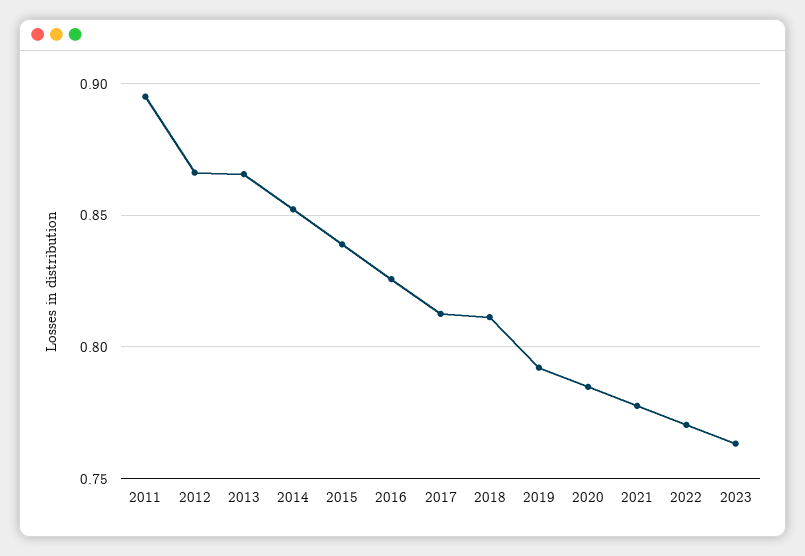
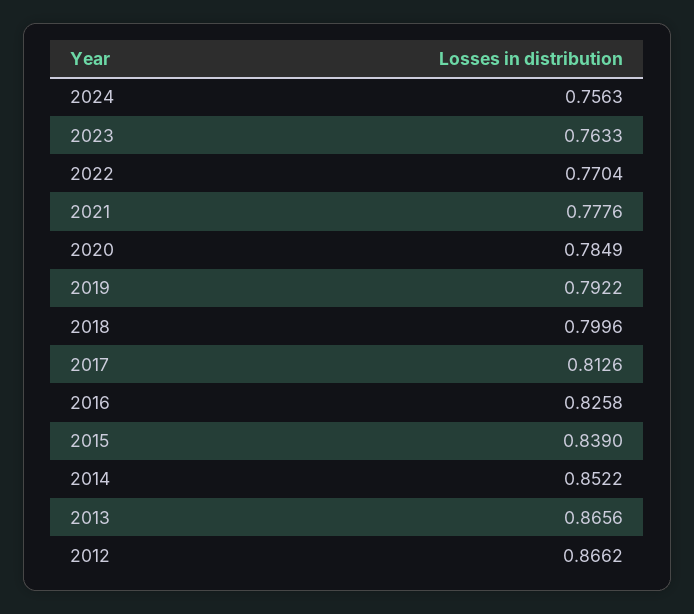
2011: 0.895 -> none
2018: 0.81 -> 0.7996
2024: none -> 0.7563

